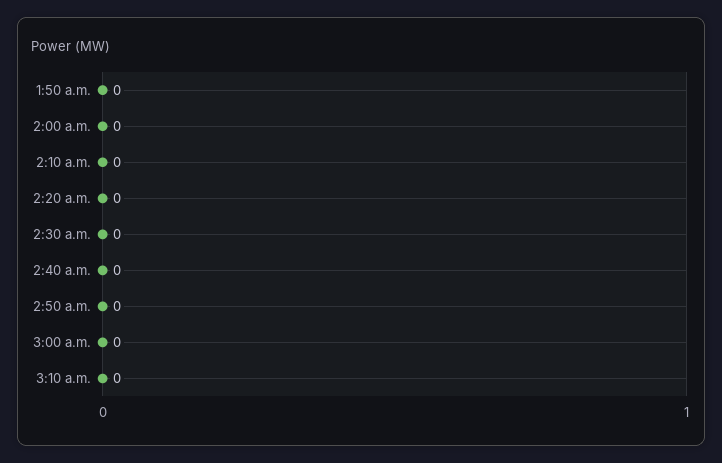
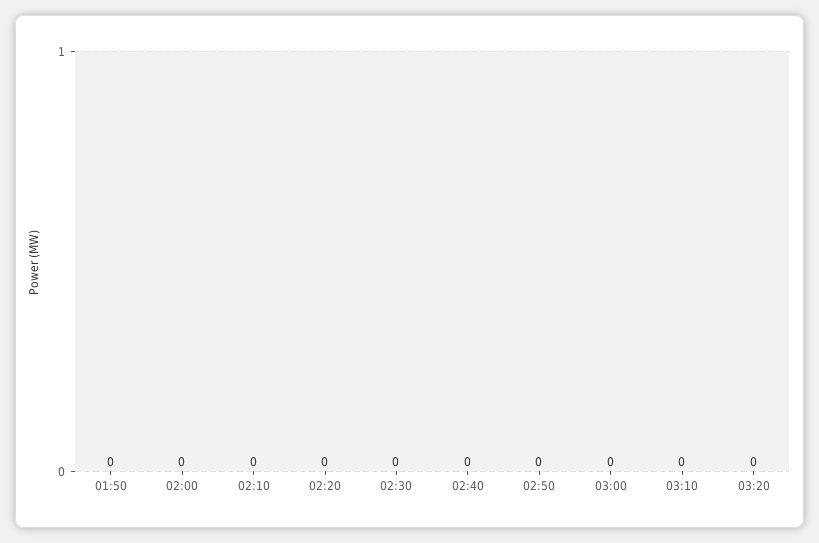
03:20: none -> 0

